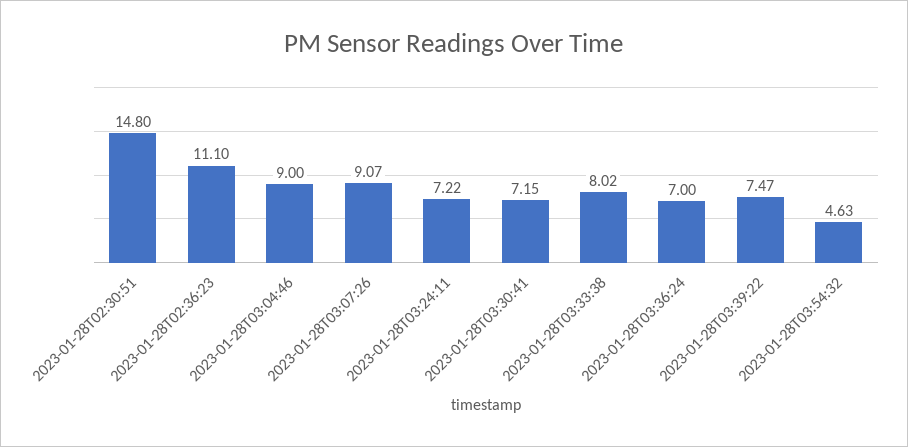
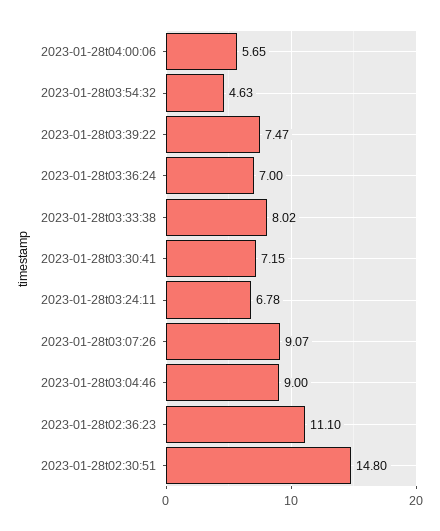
2023-01-28T03:24:11: 7.22 -> 6.78
2023-01-28t04:00:06: none -> 5.65

